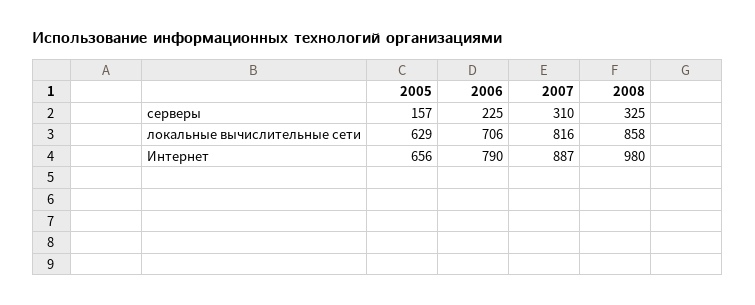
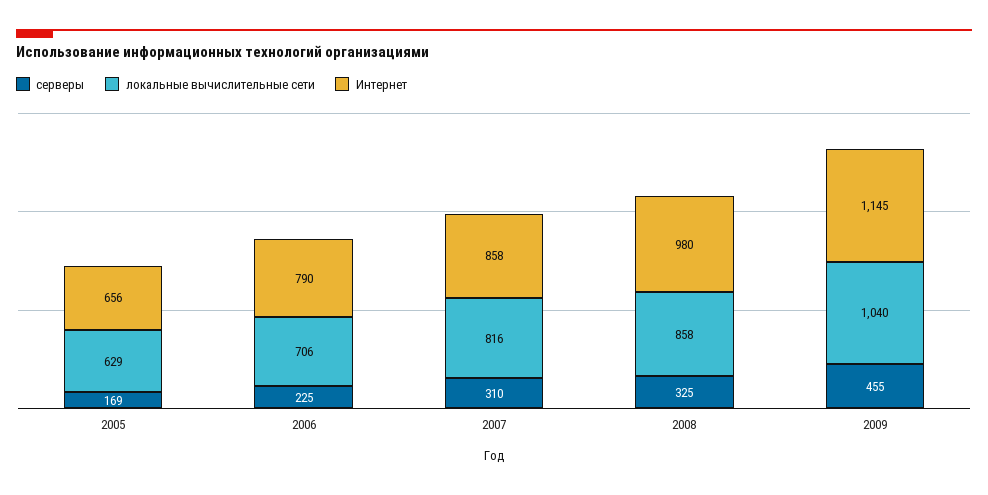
серверы, 2005: 157 -> 169
Интернет, 2007: 887 -> 858
серверы, 2009: none -> 455
локальные вычислительные сети, 2009: none -> 1040
Интернет, 2009: none -> 1145

